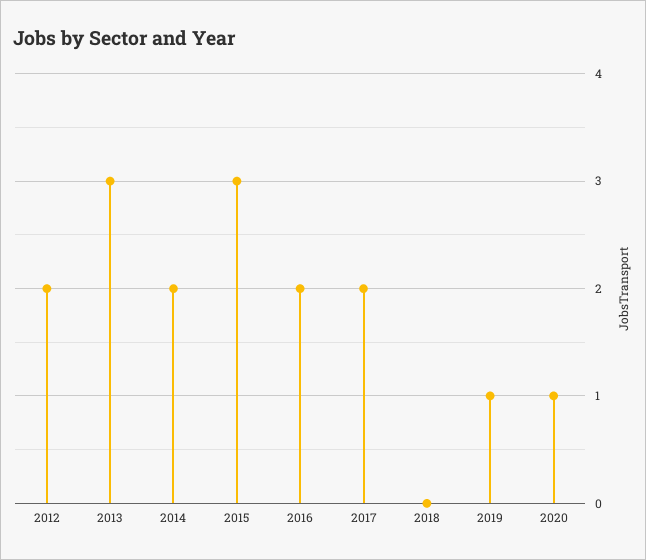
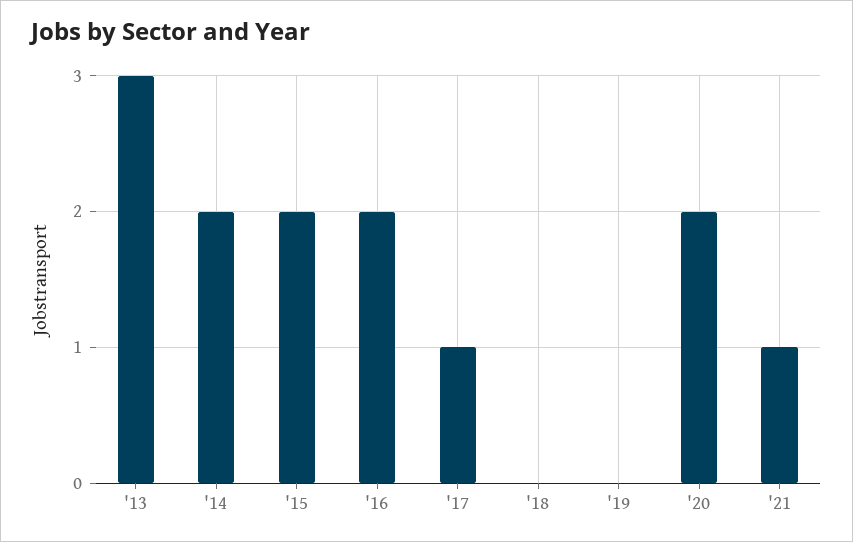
2012: 2 -> none
2015: 3 -> 2
2017: 2 -> 1
2019: 1 -> 0
2020: 1 -> 2
'21: none -> 1

